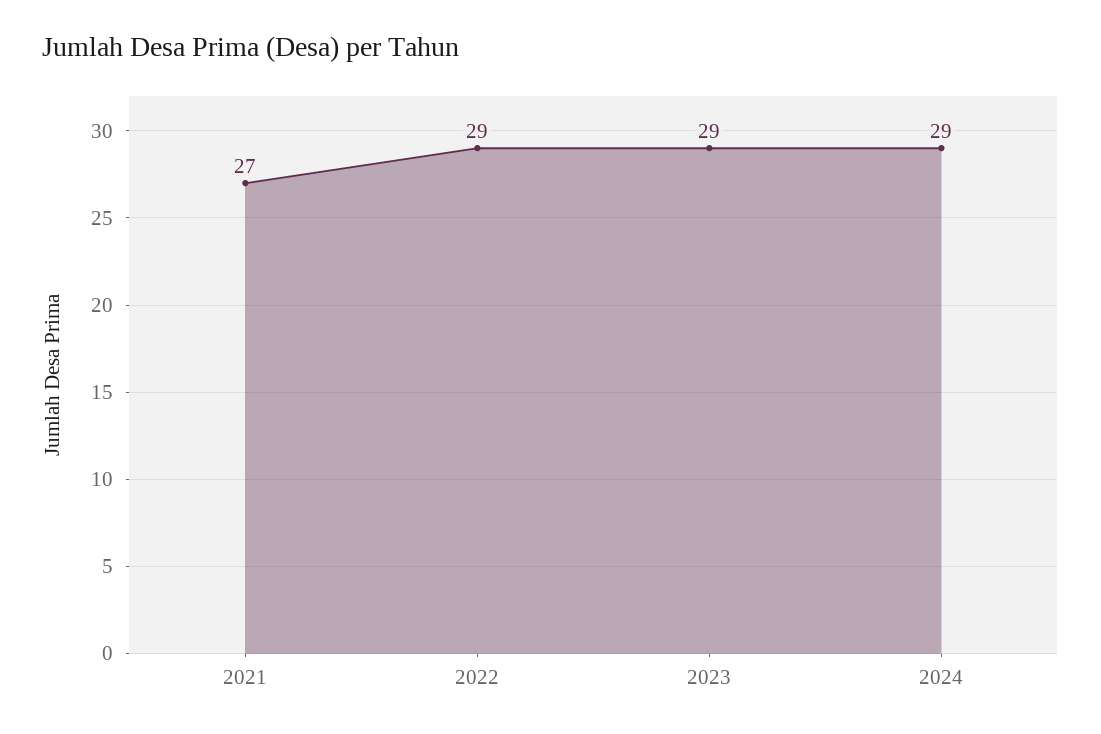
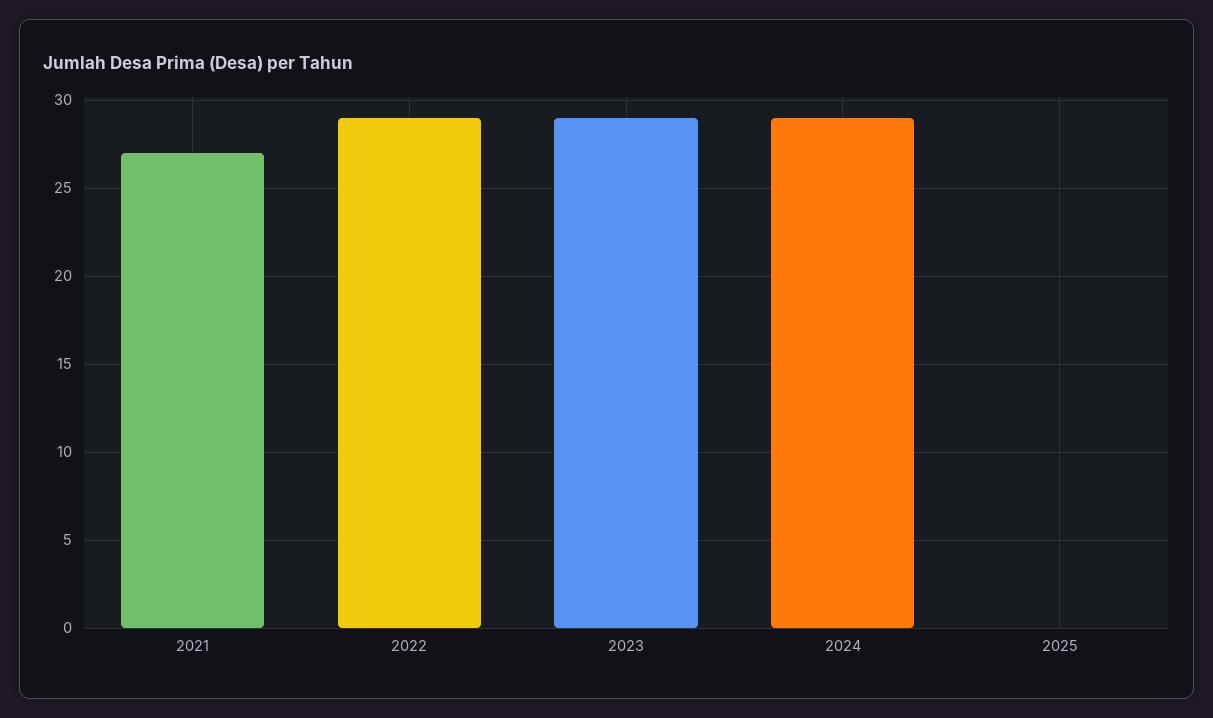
2025: none -> 0

